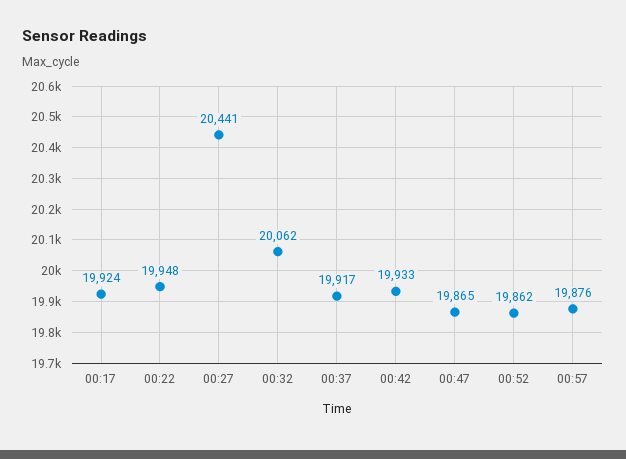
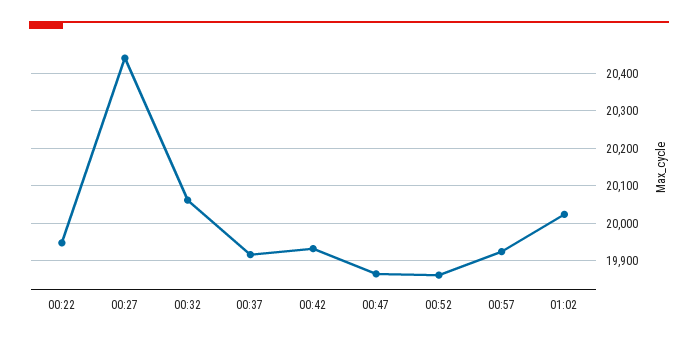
00:17: 19924 -> none
00:57: 19876 -> 19920
01:02: none -> 20020

